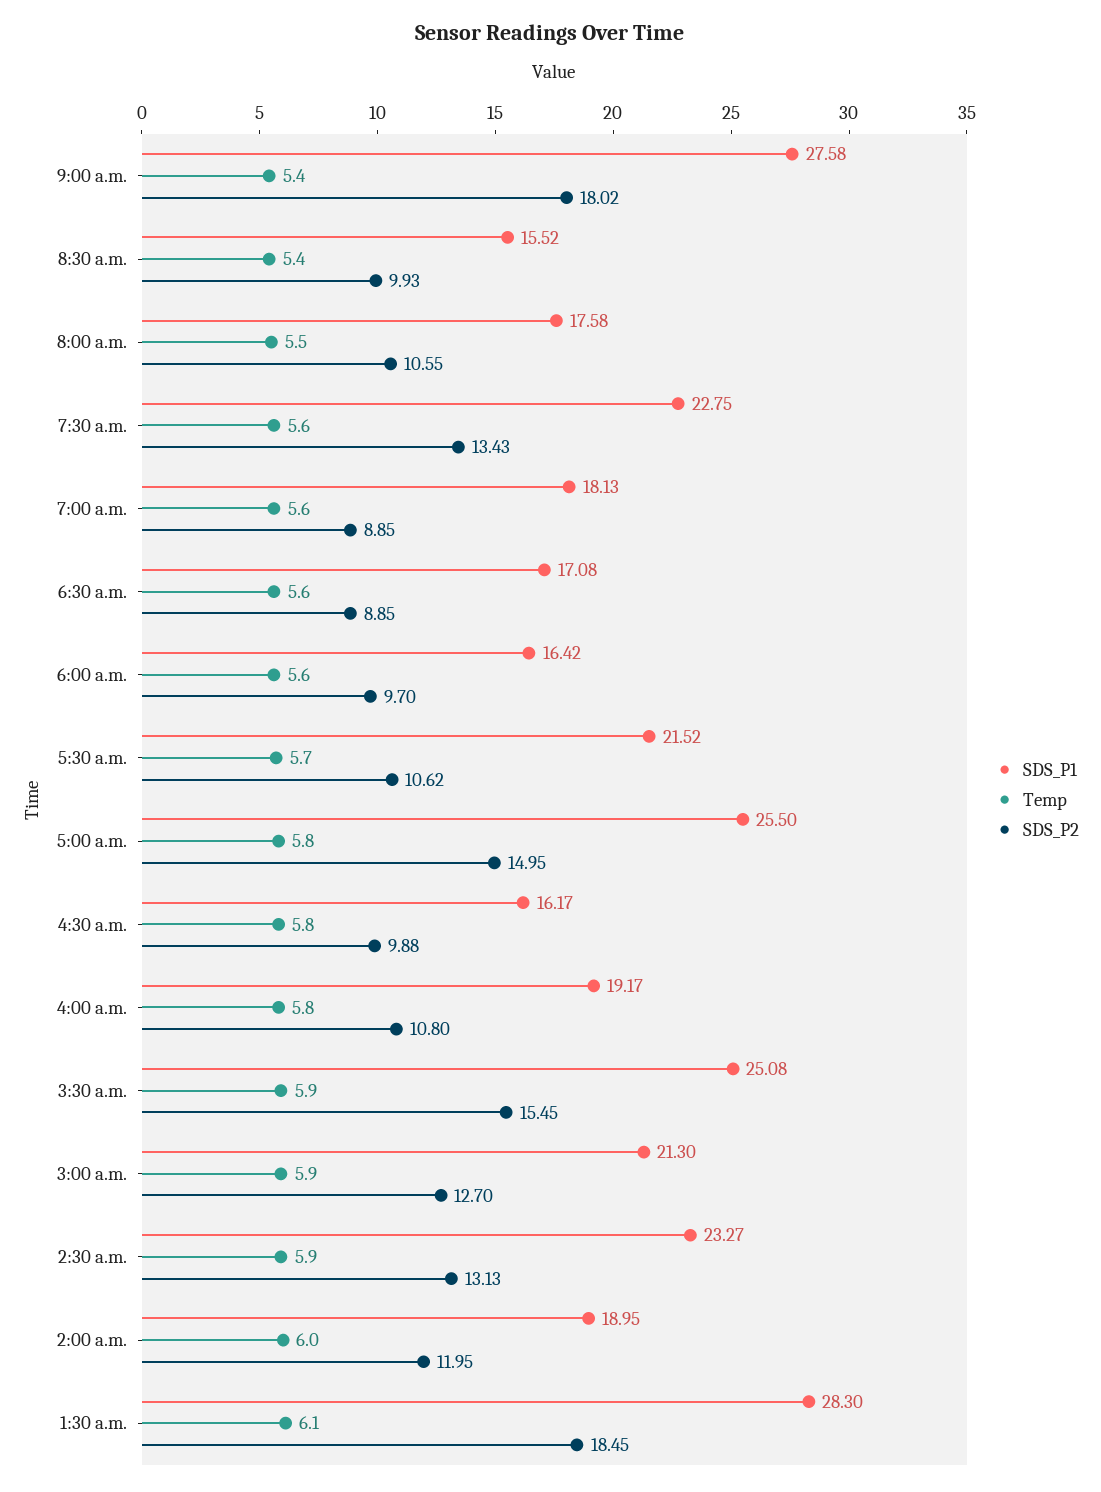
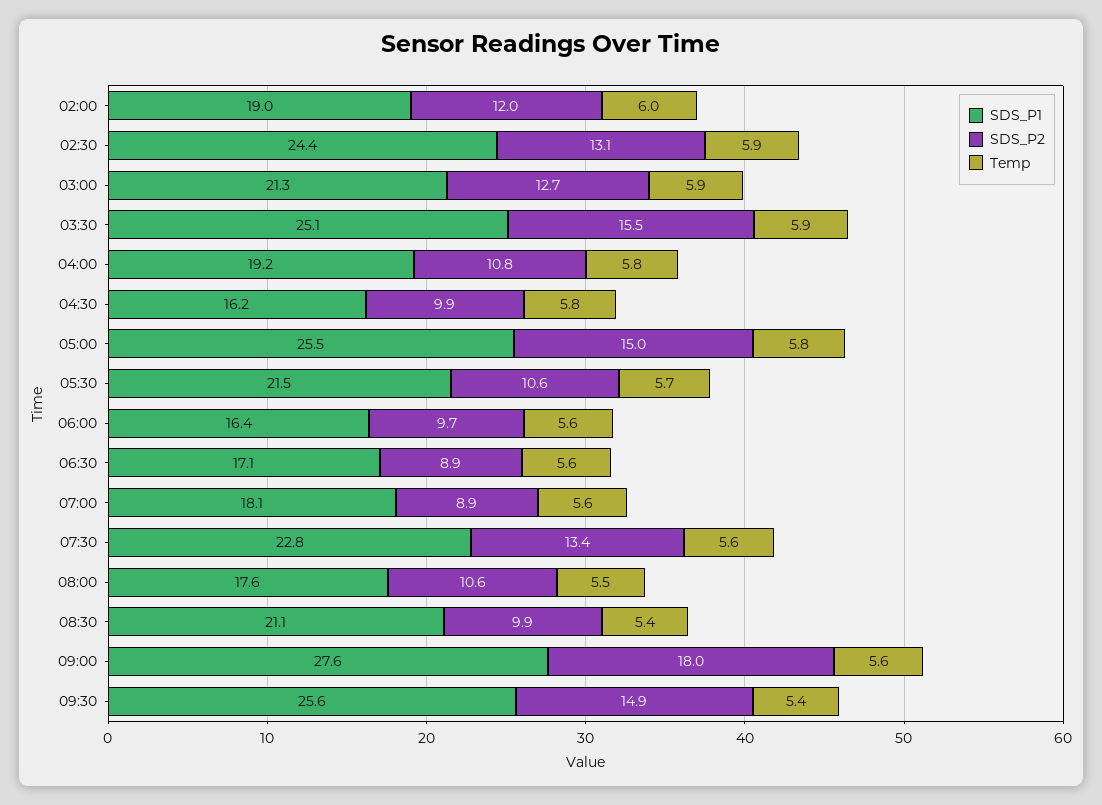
Temp, 9:00 a.m.: 5.4 -> 5.6
SDS_P1, 8:30 a.m.: 15.52 -> 21.1
SDS_P1, 2:30 a.m.: 23.27 -> 24.4
SDS_P1, 1:30 a.m.: 28.3 -> none
Temp, 1:30 a.m.: 6.1 -> none
SDS_P2, 1:30 a.m.: 18.45 -> none
SDS_P1, 09:30: none -> 25.6
SDS_P2, 09:30: none -> 14.9
Temp, 09:30: none -> 5.4

